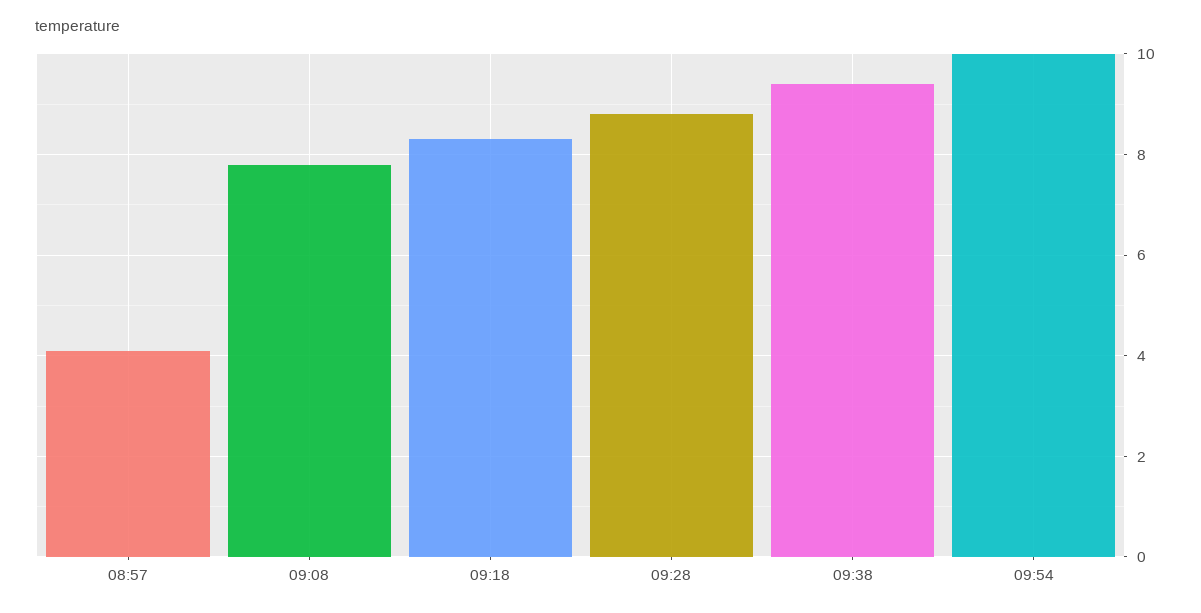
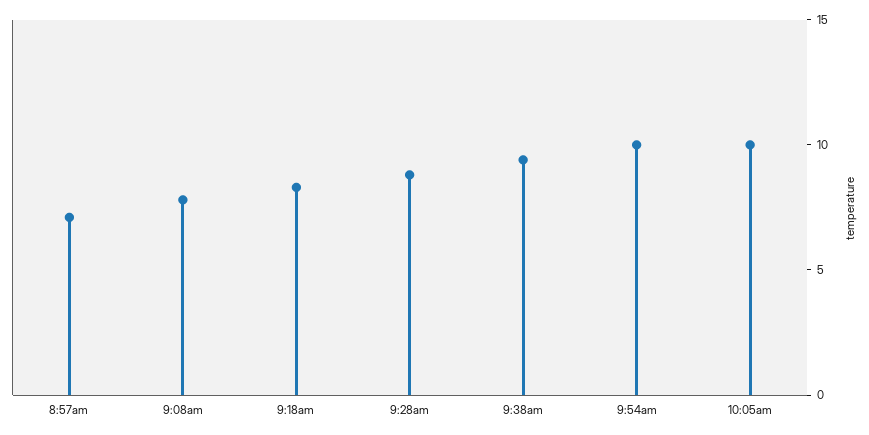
08:57: 4 -> 7
10:05am: none -> 10

